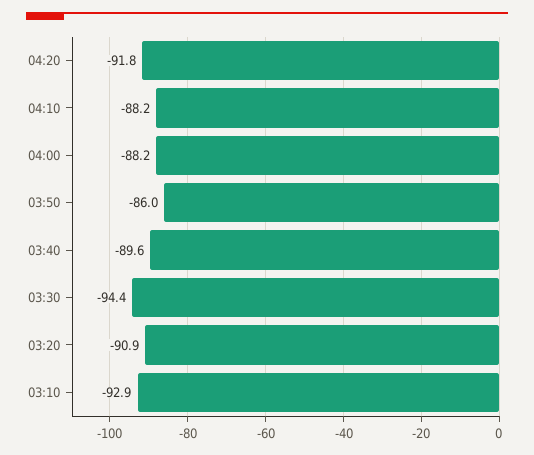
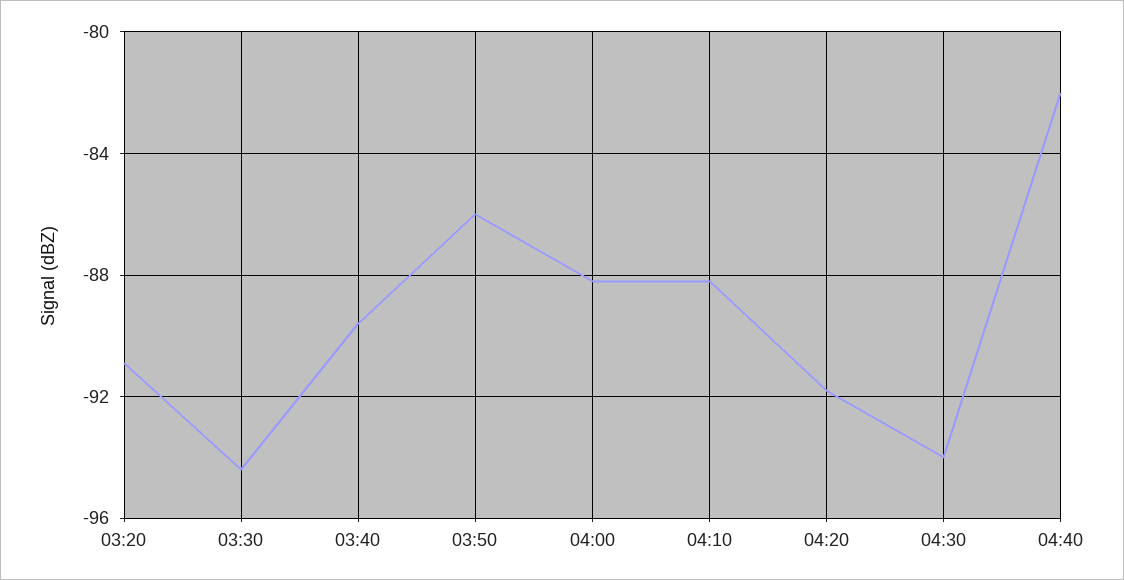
03:10: -92.9 -> none
04:30: none -> -94
04:40: none -> -82

